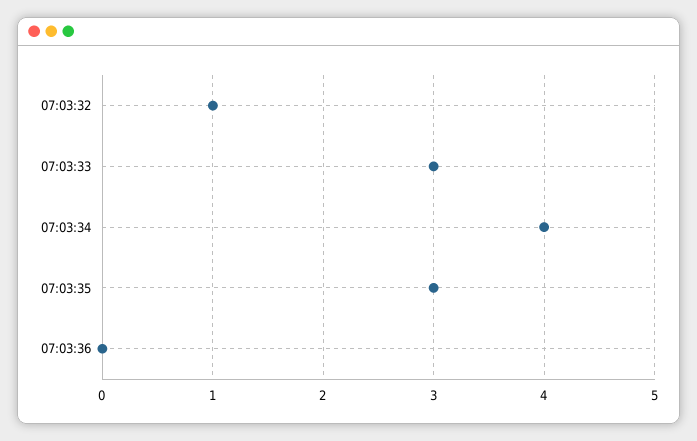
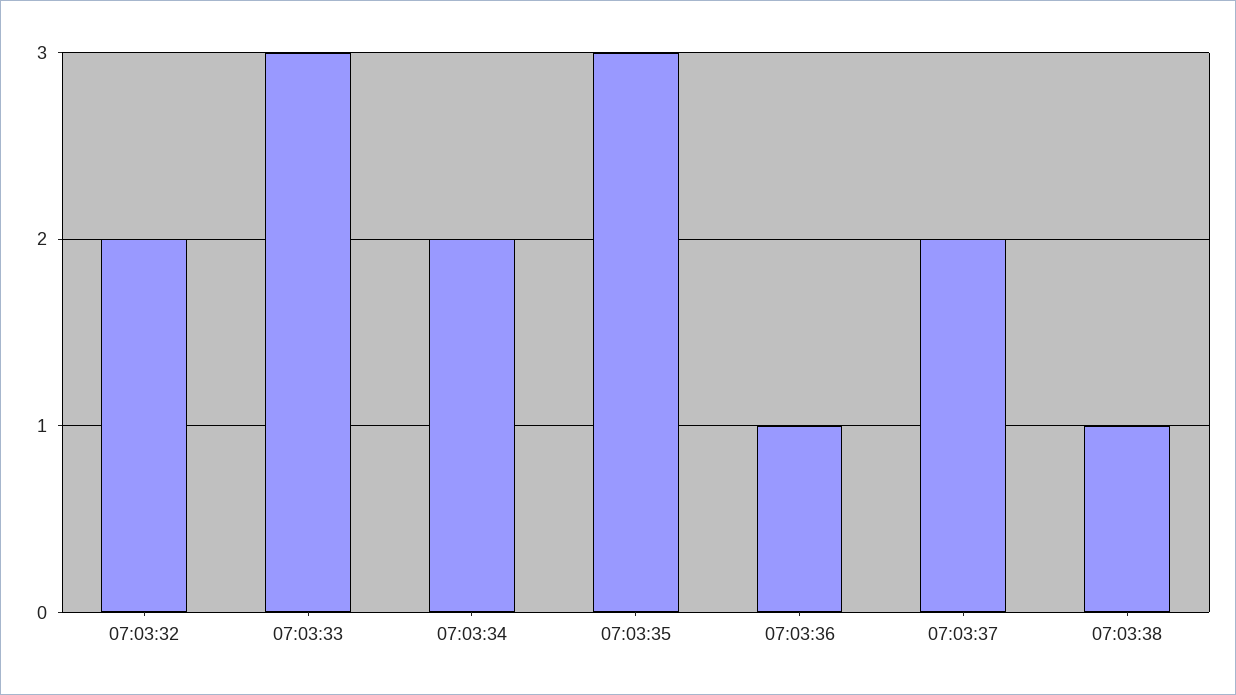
07:03:32: 1 -> 2
07:03:34: 4 -> 2
07:03:36: 0 -> 1
07:03:37: none -> 2
07:03:38: none -> 1

